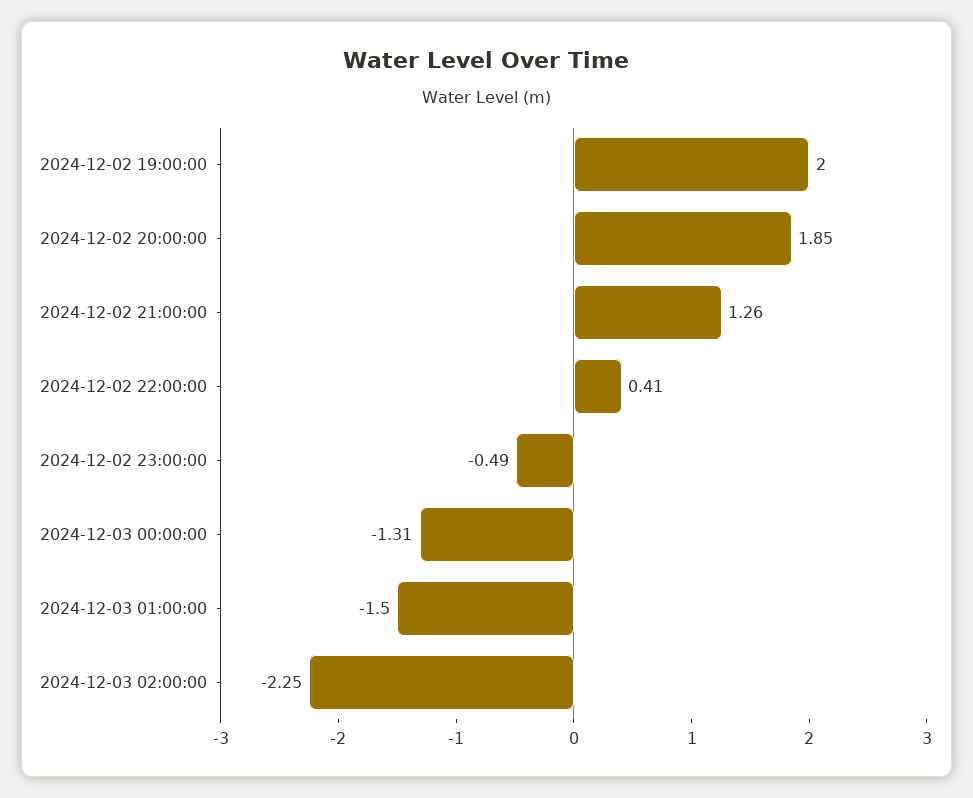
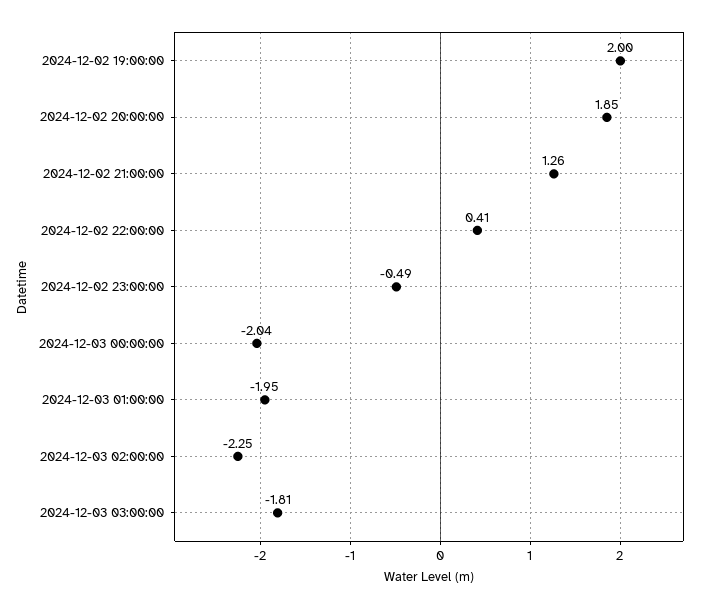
2024-12-03 00:00:00: -1.31 -> -2.04
2024-12-03 01:00:00: -1.5 -> -1.95
2024-12-03 03:00:00: none -> -1.81

